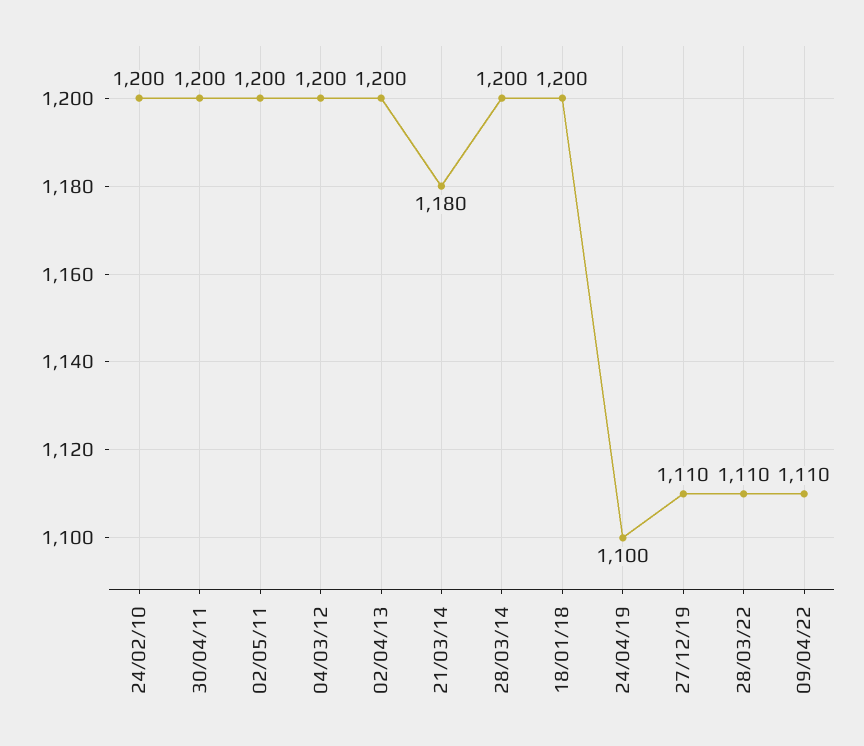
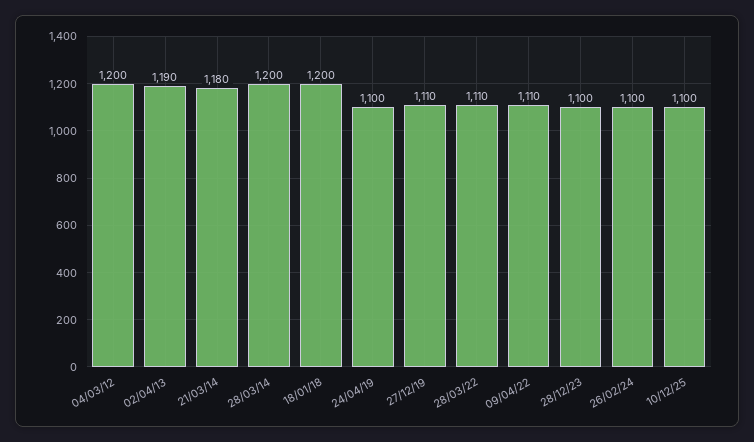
24/02/10: 1200 -> none
30/04/11: 1200 -> none
02/05/11: 1200 -> none
02/04/13: 1200 -> 1190
28/12/23: none -> 1100
26/02/24: none -> 1100
10/12/25: none -> 1100

